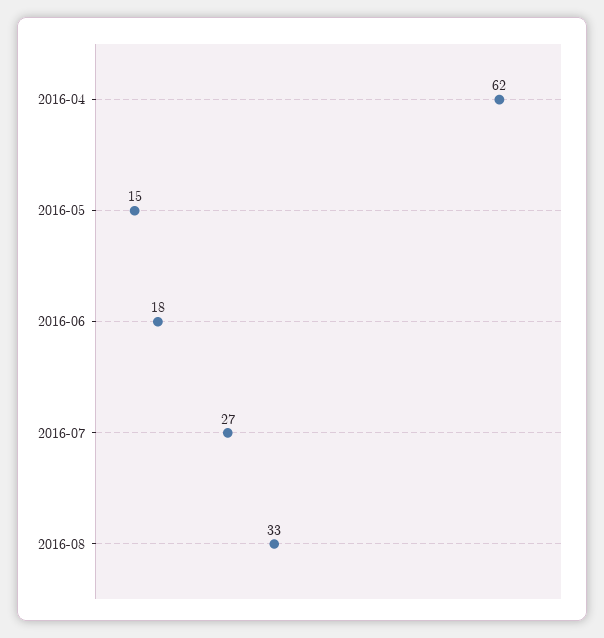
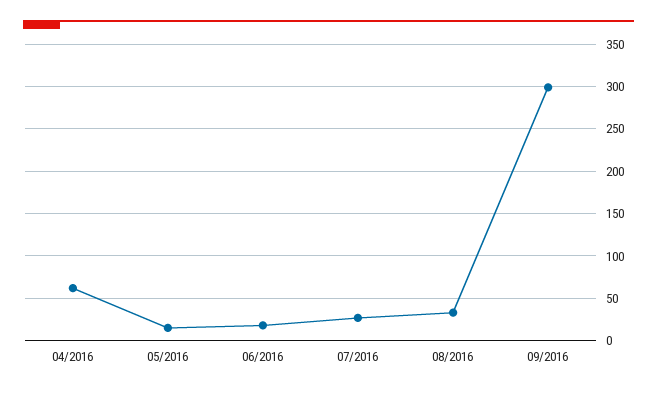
09/2016: none -> 300

